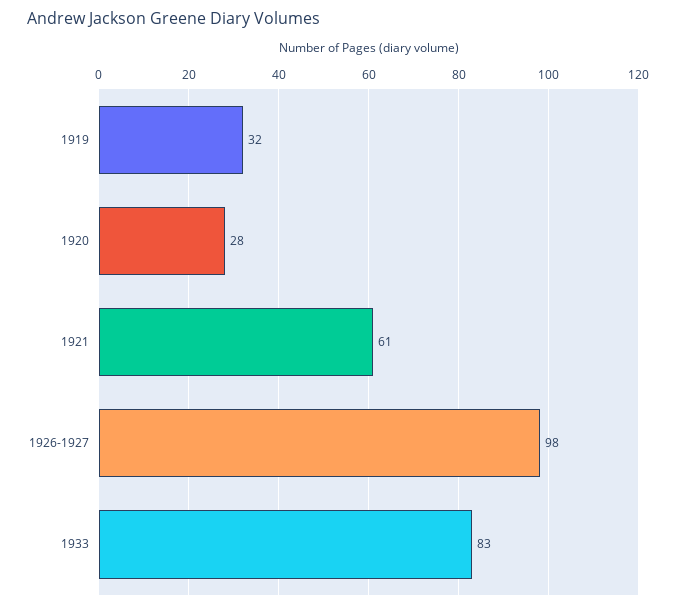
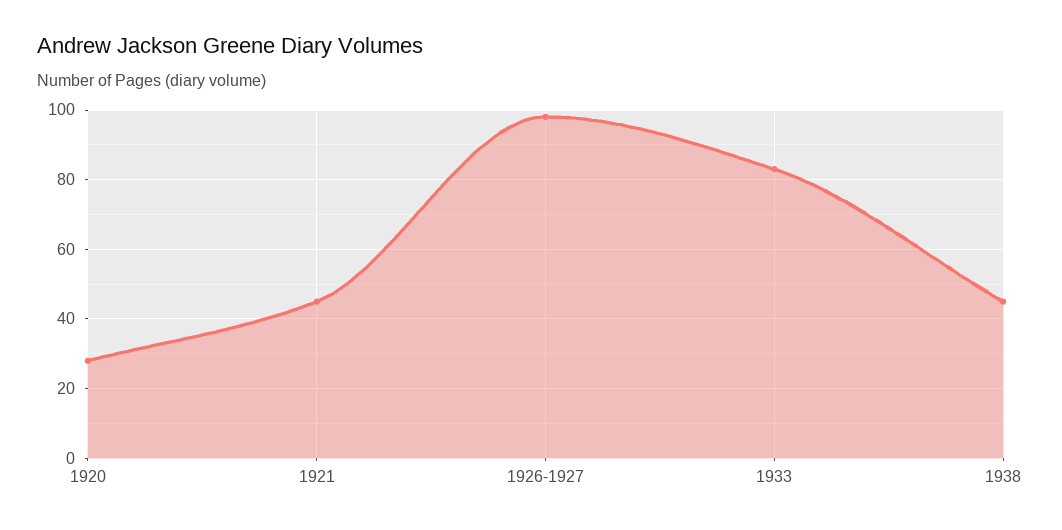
1919: 32 -> none
1921: 61 -> 45
1938: none -> 45

